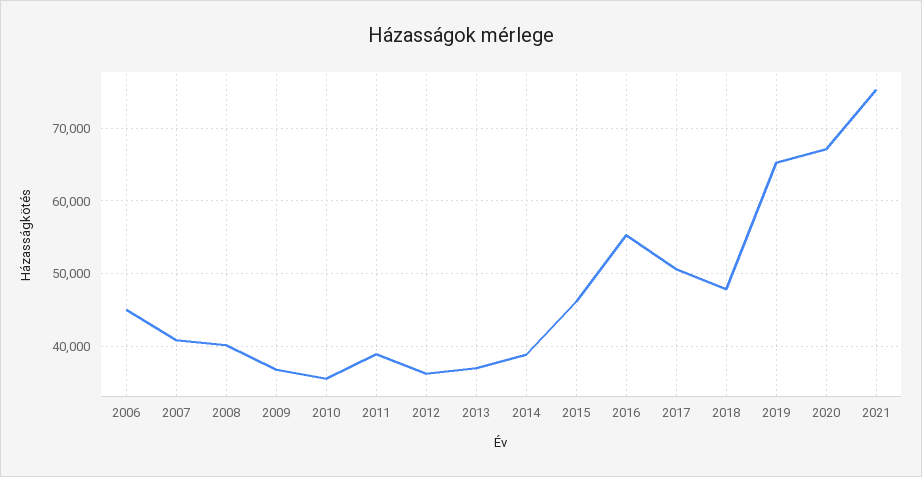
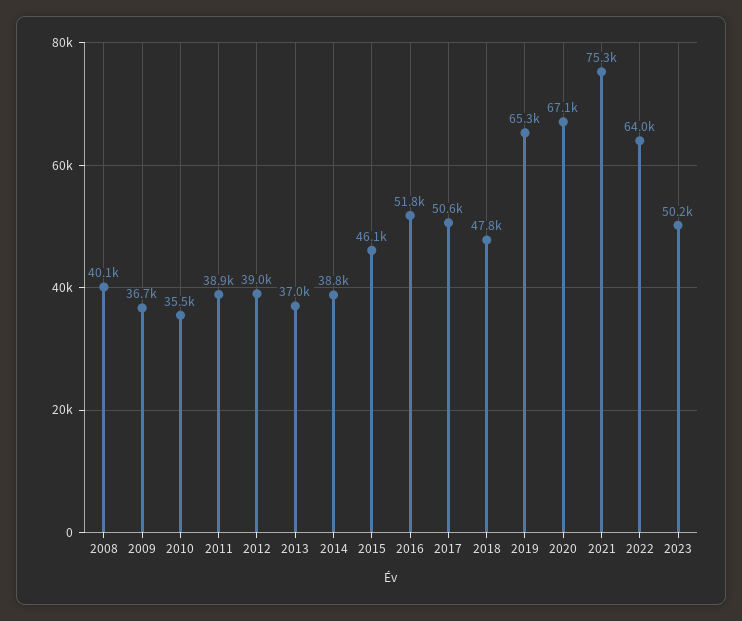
2006: 45000 -> none
2007: 41000 -> none
2012: 36000 -> 39000
2016: 55000 -> 51800
2022: none -> 64000
2023: none -> 50200

